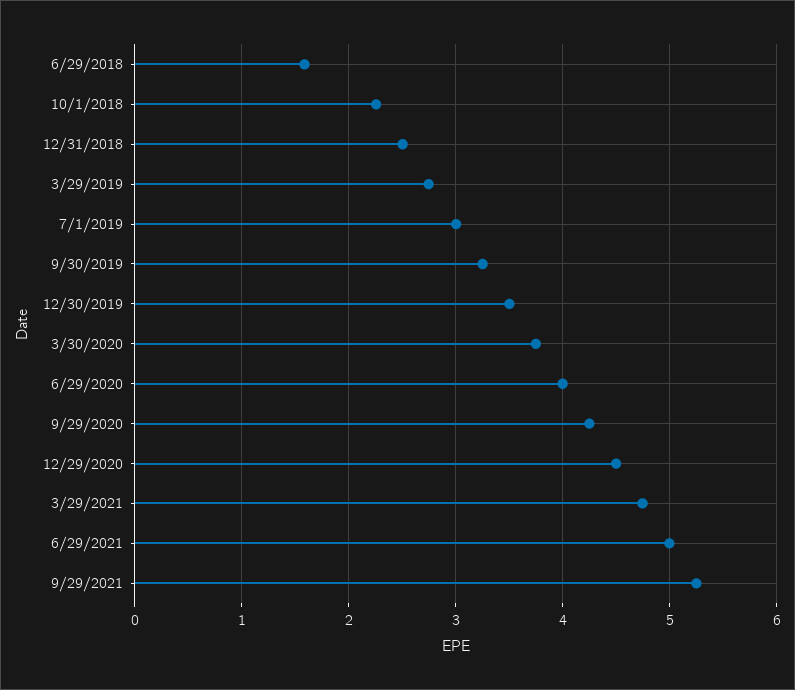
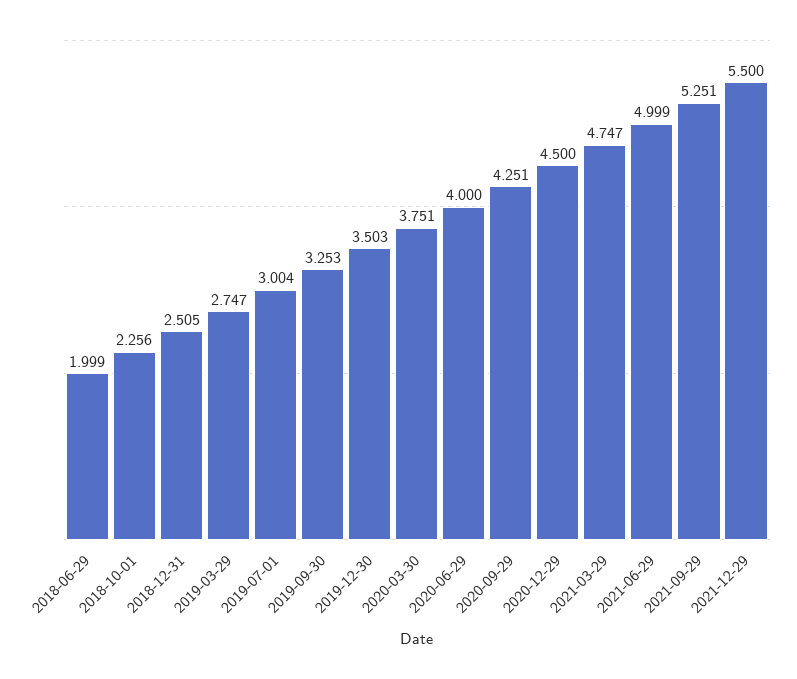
6/29/2018: 1.6 -> 1.999
2021-12-29: none -> 5.5

